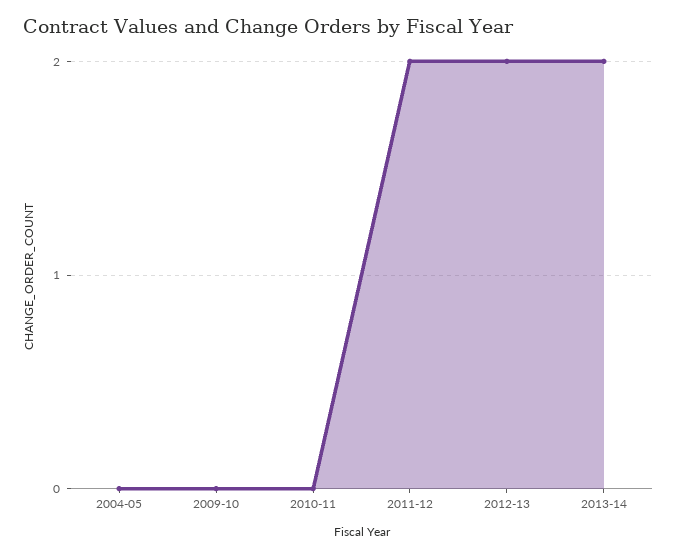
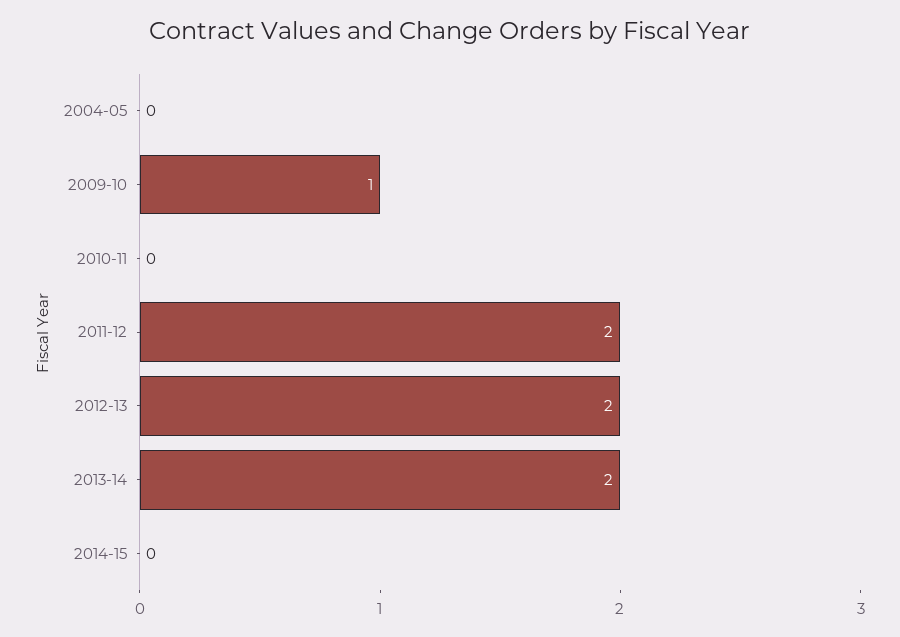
2009-10: 0 -> 1
2014-15: none -> 0

